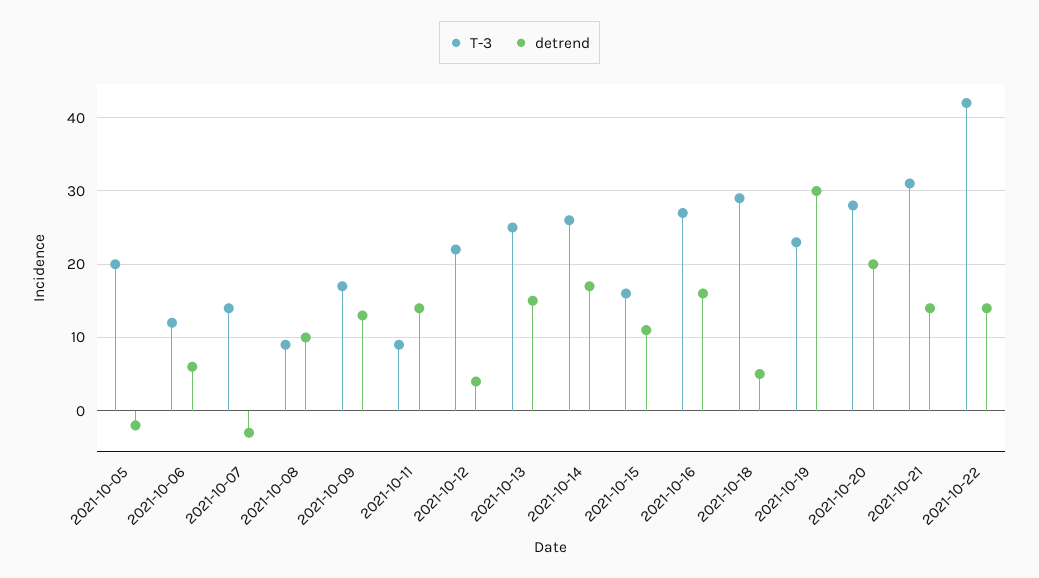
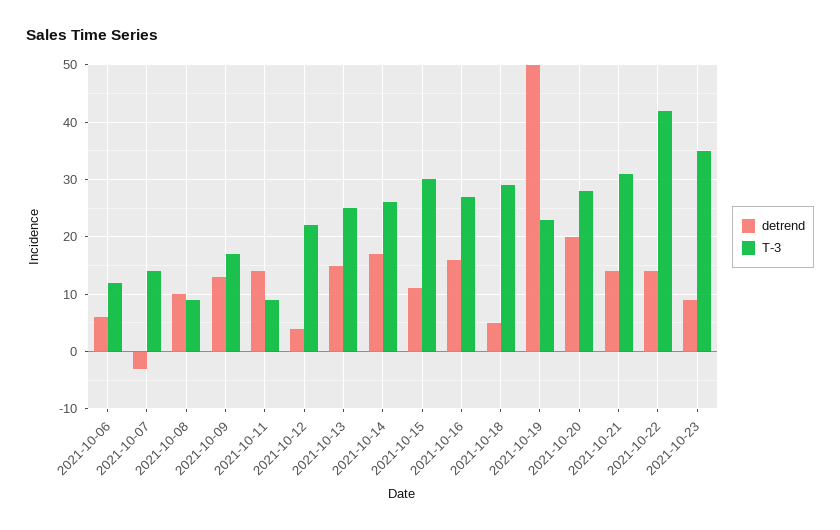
T-3, 2021-10-05: 20 -> none
detrend, 2021-10-05: -2 -> none
T-3, 2021-10-15: 16 -> 30
detrend, 2021-10-19: 30 -> 50
detrend, 2021-10-23: none -> 10
T-3, 2021-10-23: none -> 35

